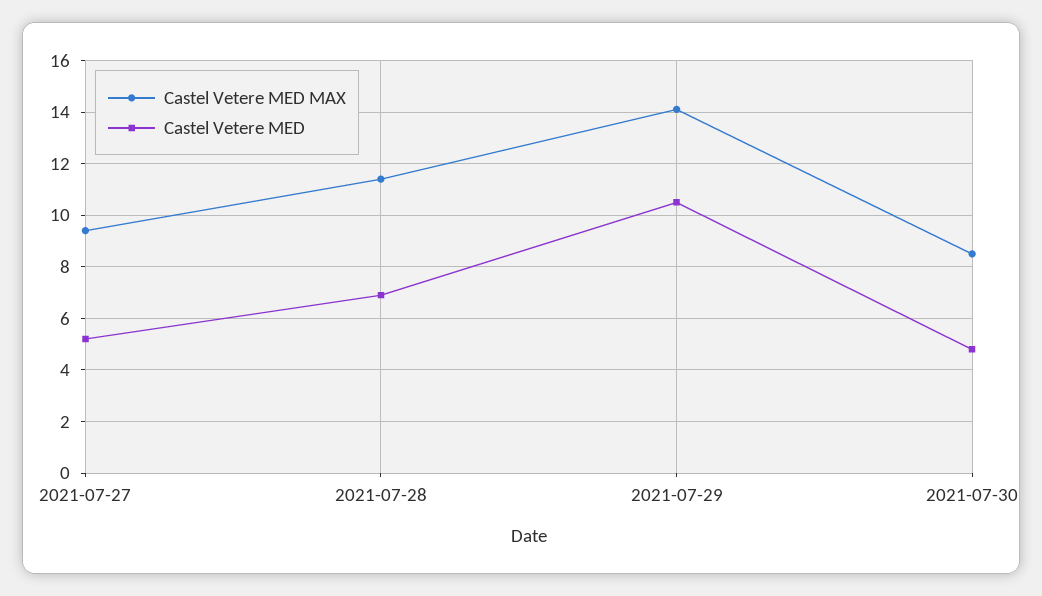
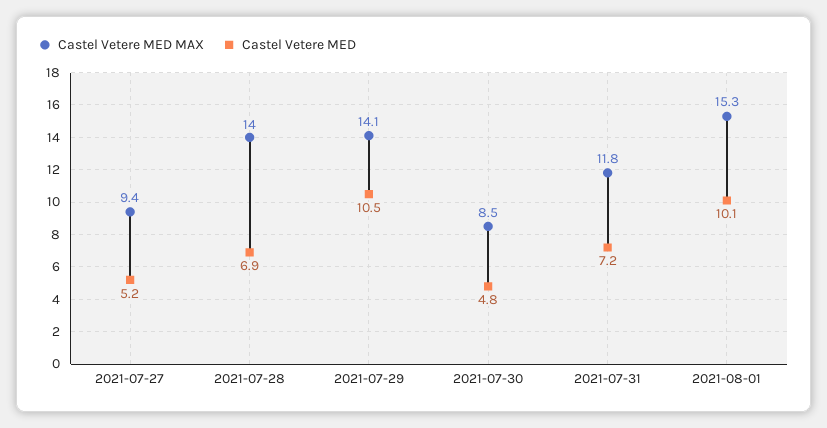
Castel Vetere MED MAX, 2021-07-28: 11.5 -> 14
Castel Vetere MED MAX, 2021-07-31: none -> 11.8
Castel Vetere MED, 2021-07-31: none -> 7.2
Castel Vetere MED MAX, 2021-08-01: none -> 15.3
Castel Vetere MED, 2021-08-01: none -> 10.1

